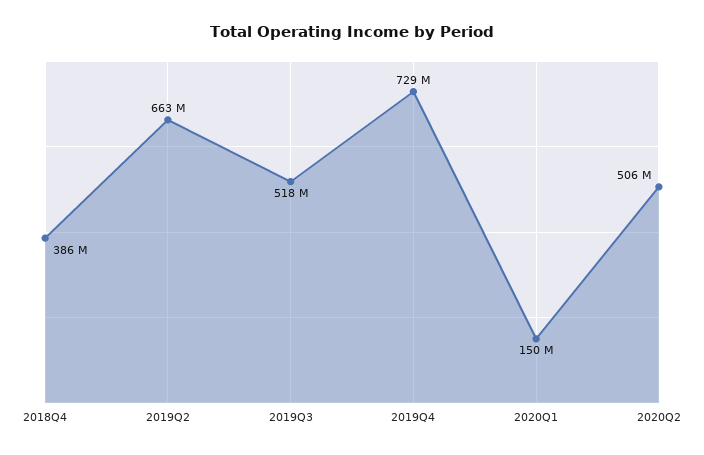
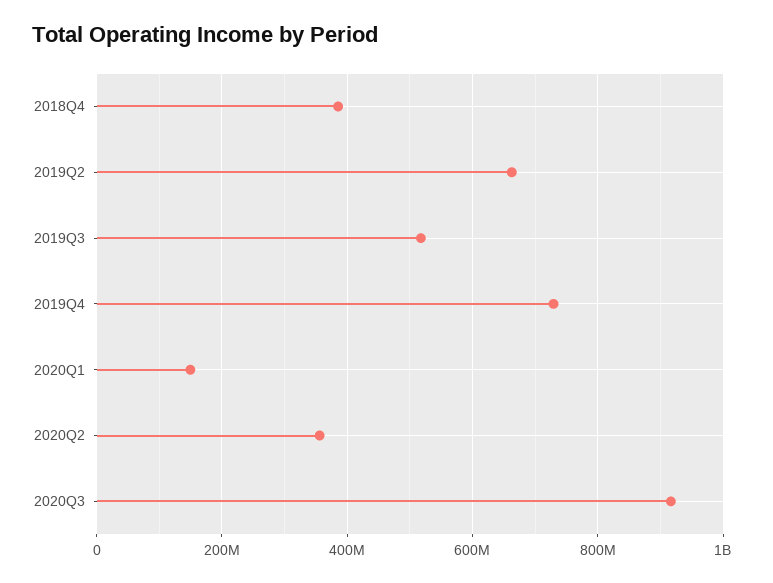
2020Q2: 506000000 -> 360000000
2020Q3: none -> 920000000

